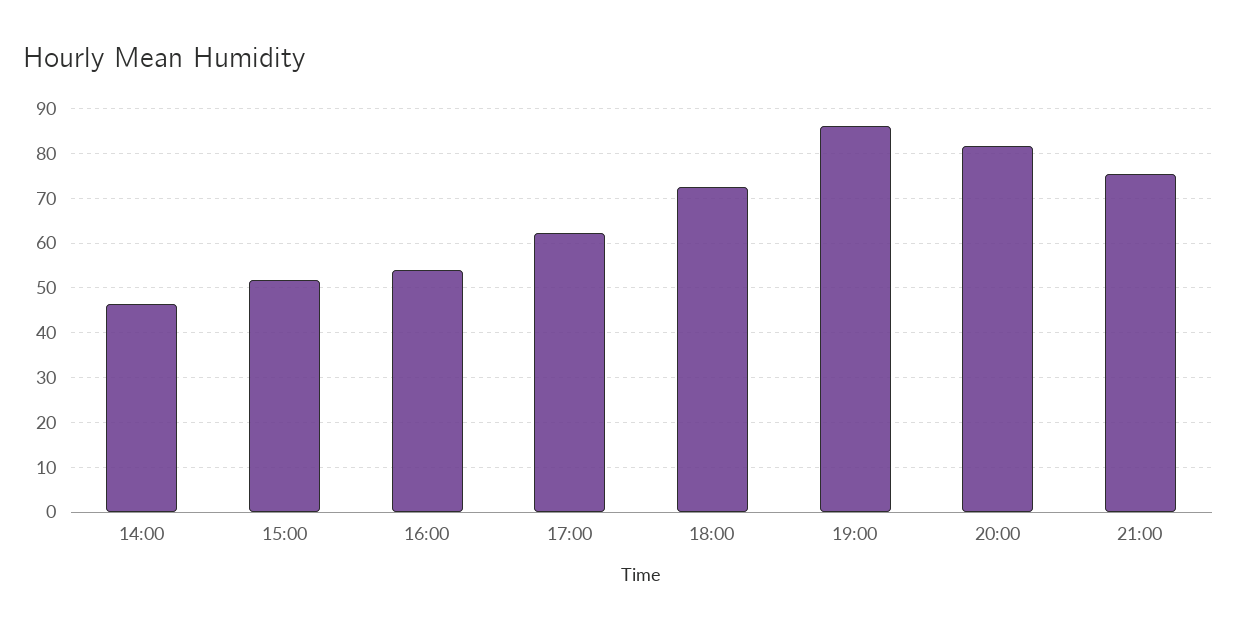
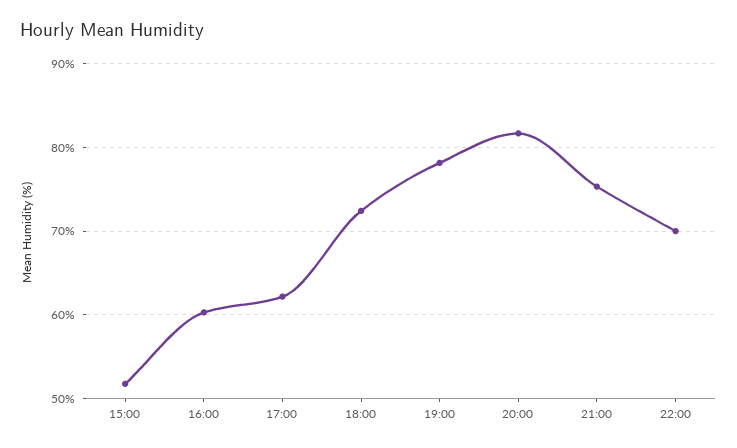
14:00: 46 -> none
16:00: 54 -> 60
19:00: 86 -> 78
22:00: none -> 70

